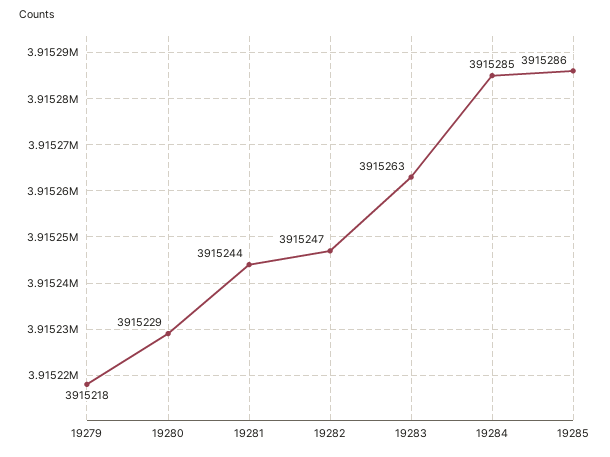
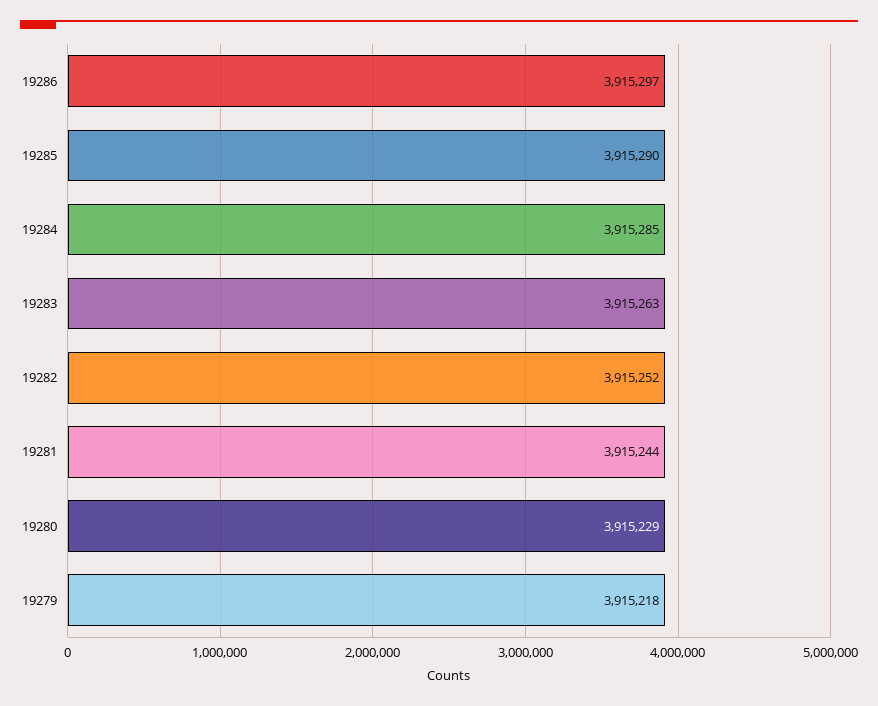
19282: 3915247 -> 3915252
19285: 3915286 -> 3915290
19286: none -> 3915297

